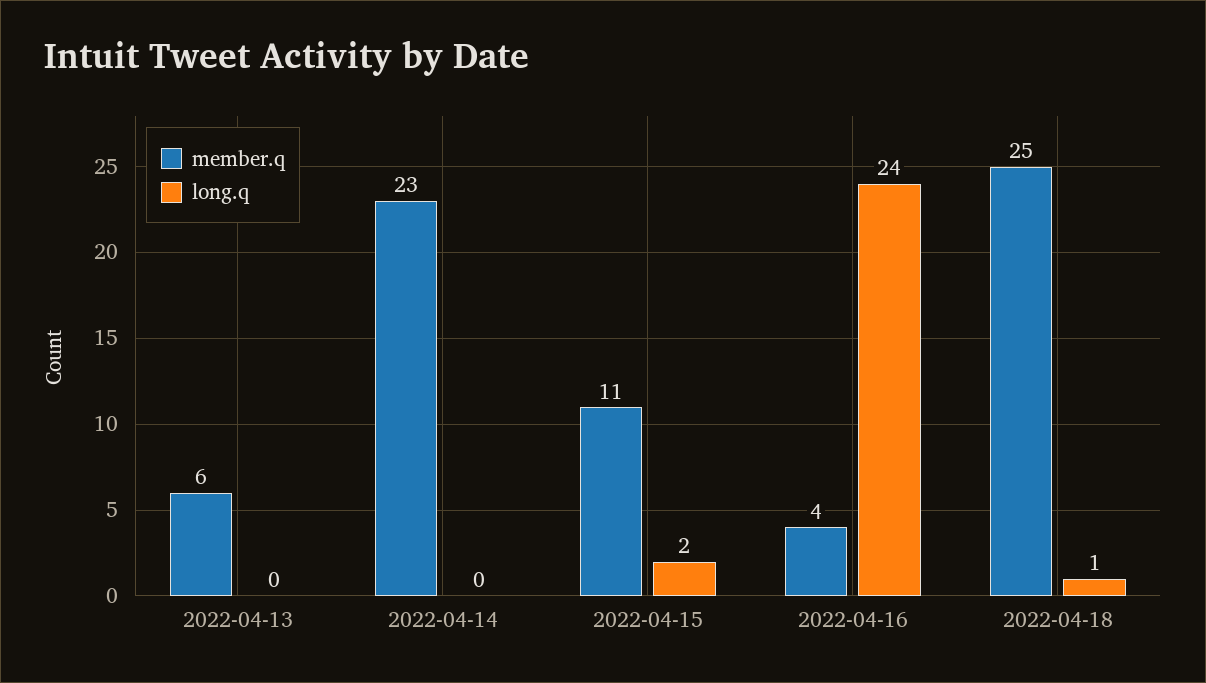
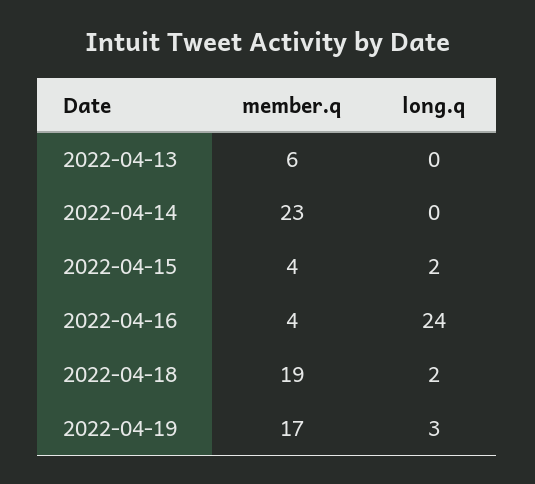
member.q, 2022-04-15: 11 -> 4
member.q, 2022-04-18: 25 -> 19
long.q, 2022-04-18: 1 -> 2
member.q, 2022-04-19: none -> 17
long.q, 2022-04-19: none -> 3

